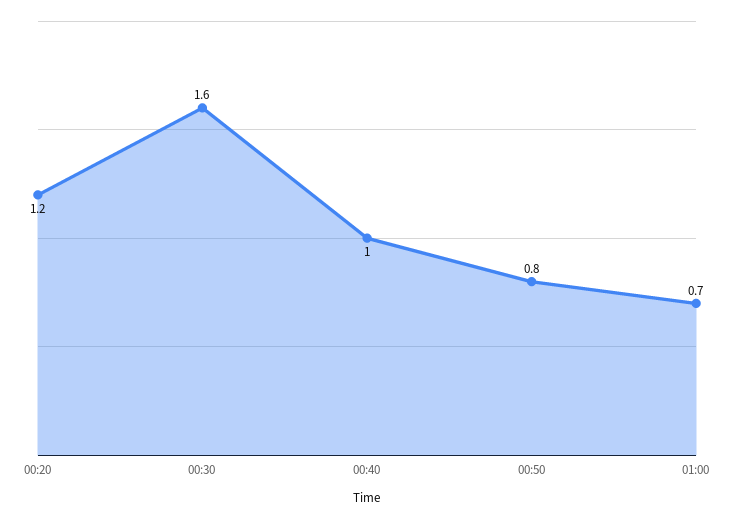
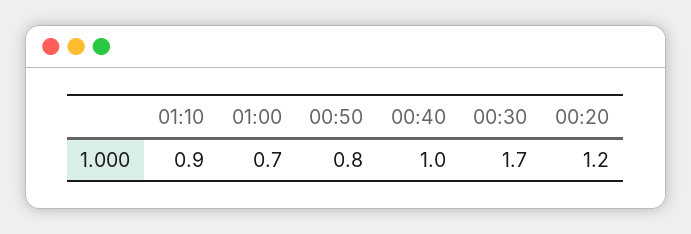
00:30: 1.6 -> 1.7
01:10: none -> 0.9

